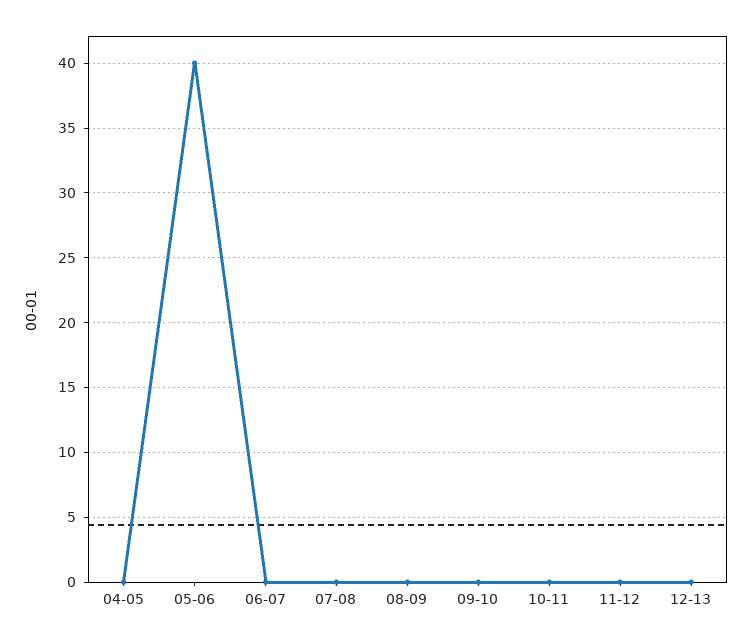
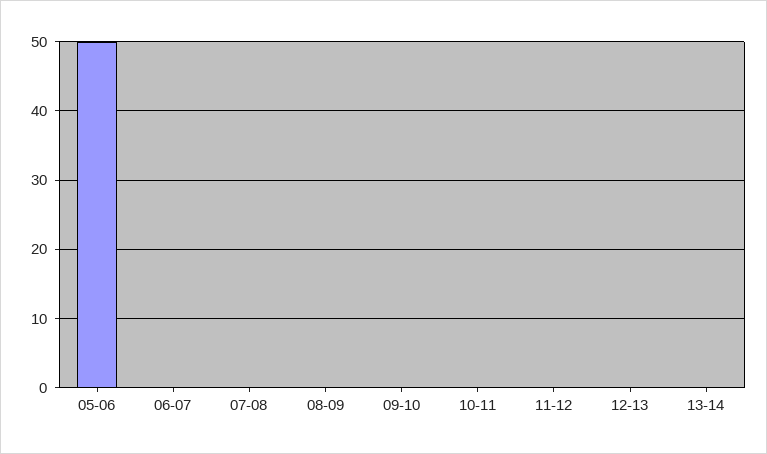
04-05: 0 -> none
05-06: 40 -> 50
13-14: none -> 0

